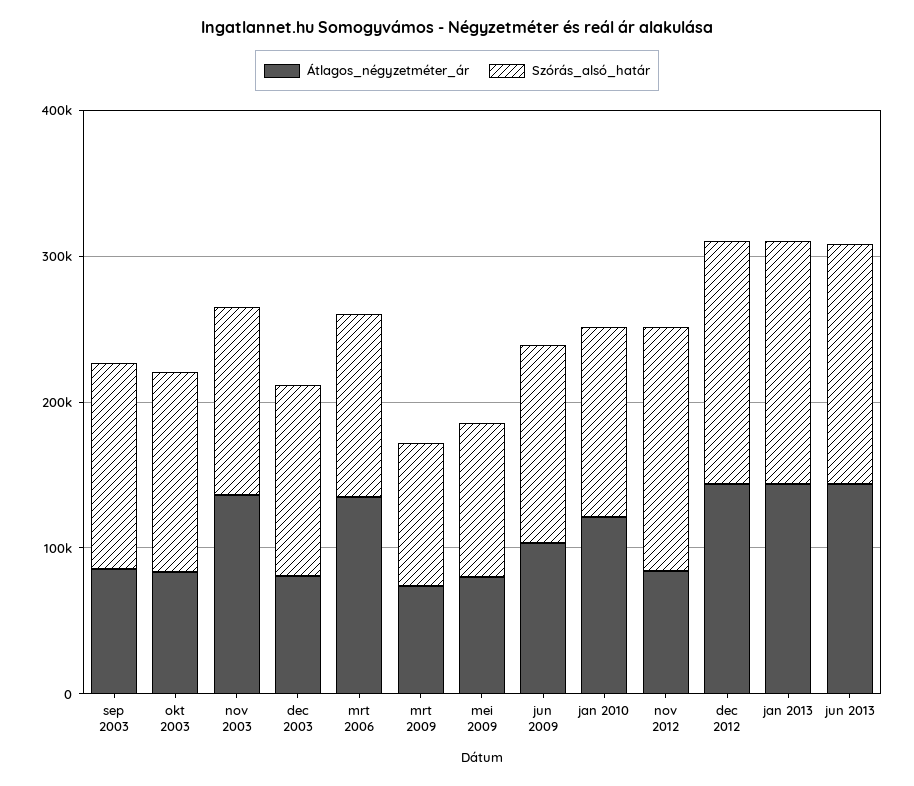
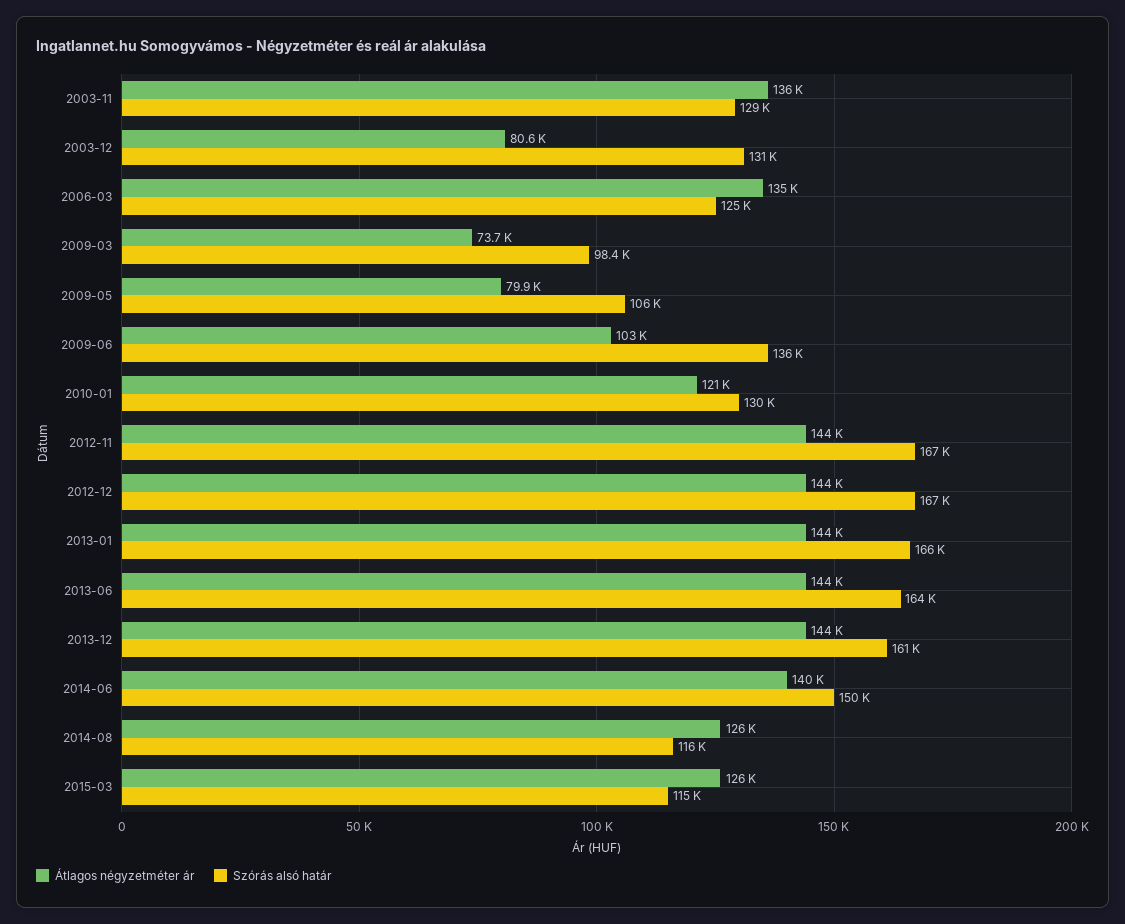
Átlagos_négyzetméter_ár, sep 2003: 80000 -> none
Szórás_alsó_határ, sep 2003: 140000 -> none
Átlagos_négyzetméter_ár, okt 2003: 80000 -> none
Szórás_alsó_határ, okt 2003: 140000 -> none
Átlagos_négyzetméter_ár, nov 2012: 80000 -> 144000
Átlagos_négyzetméter_ár, 2013-12: none -> 144000
Szórás_alsó_határ, 2013-12: none -> 161000
Átlagos_négyzetméter_ár, 2014-06: none -> 140000
Szórás_alsó_határ, 2014-06: none -> 150000
Átlagos_négyzetméter_ár, 2014-08: none -> 126000
Szórás_alsó_határ, 2014-08: none -> 116000
Átlagos_négyzetméter_ár, 2015-03: none -> 126000
Szórás_alsó_határ, 2015-03: none -> 115000

